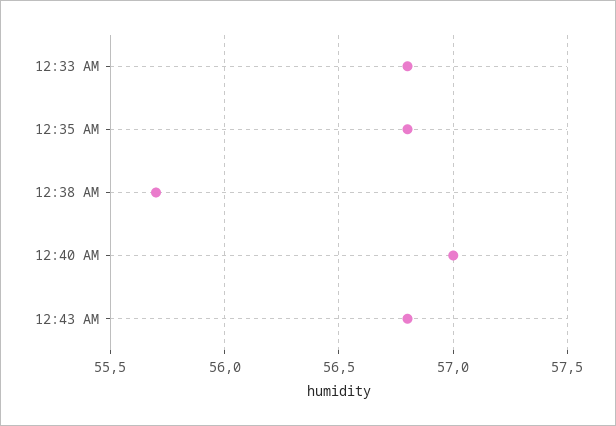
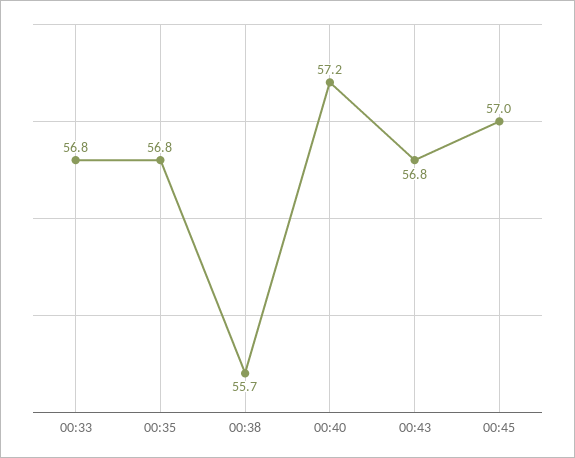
12:40 AM: 57 -> 57.2
00:45: none -> 57

